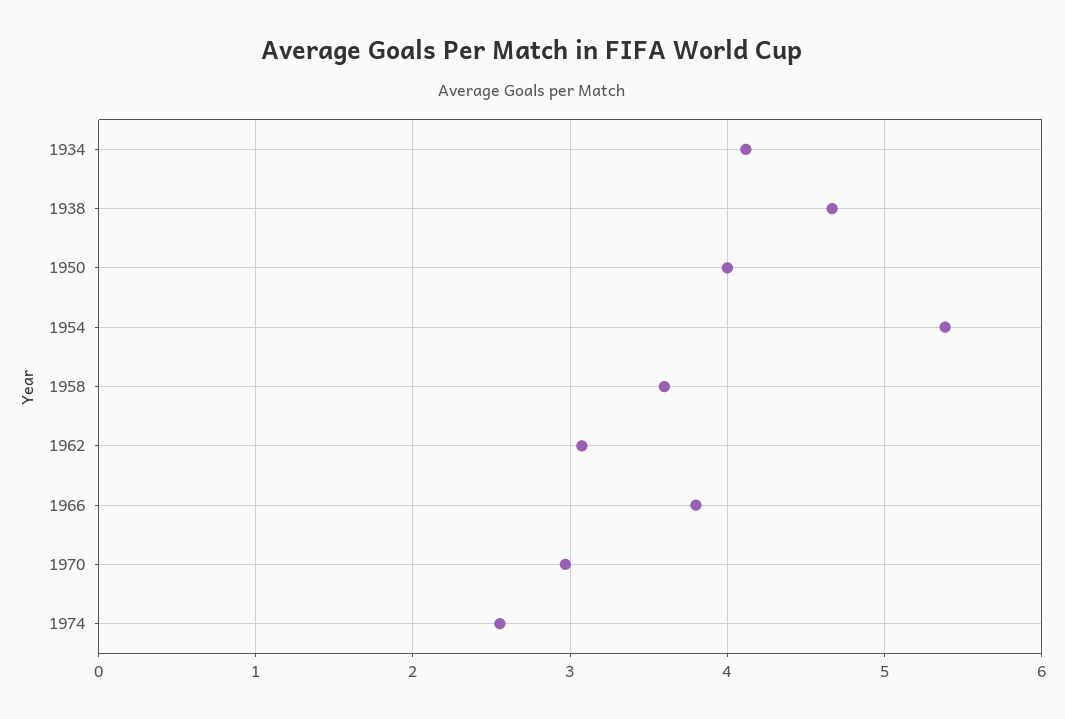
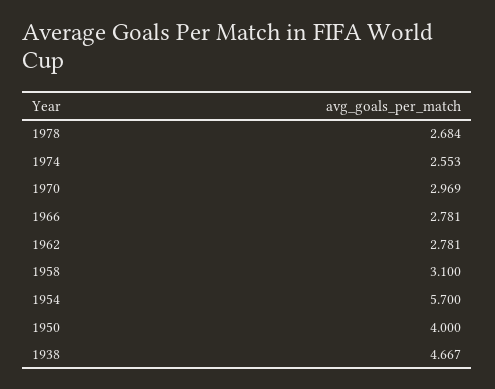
1934: 4.1 -> none
1954: 5.4 -> 5.7
1958: 3.6 -> 3.1
1962: 3.1 -> 2.781
1966: 3.8 -> 2.781
1978: none -> 2.684

